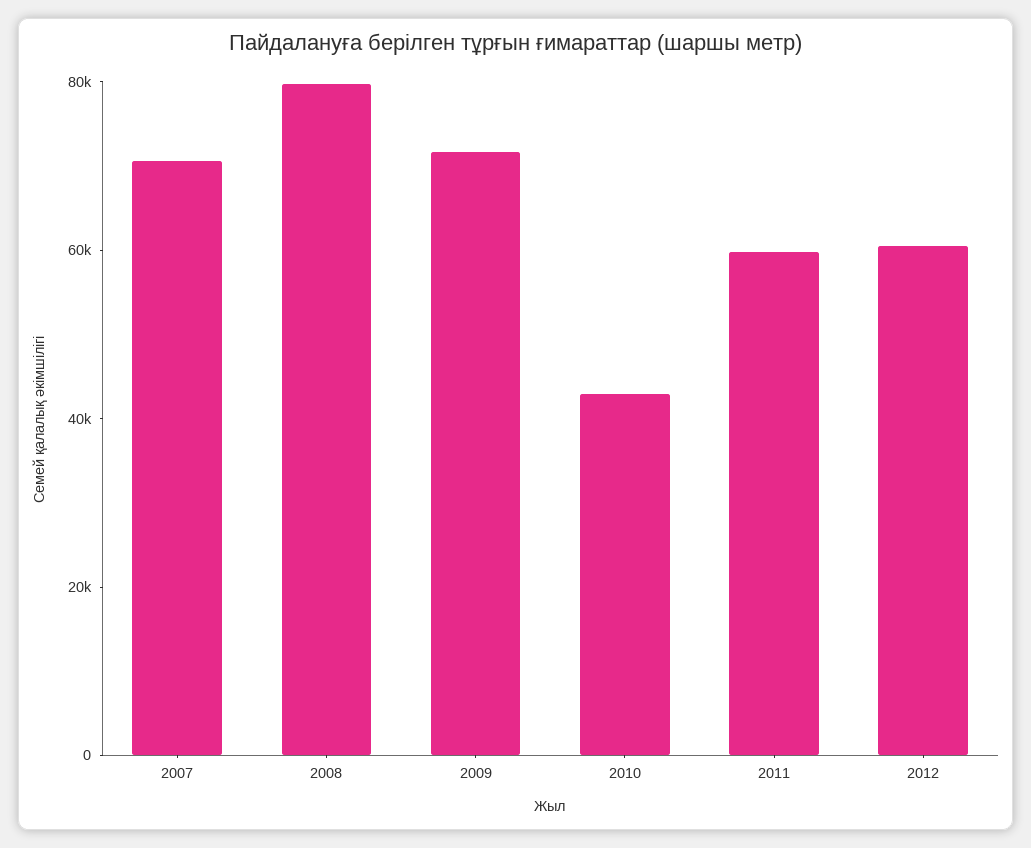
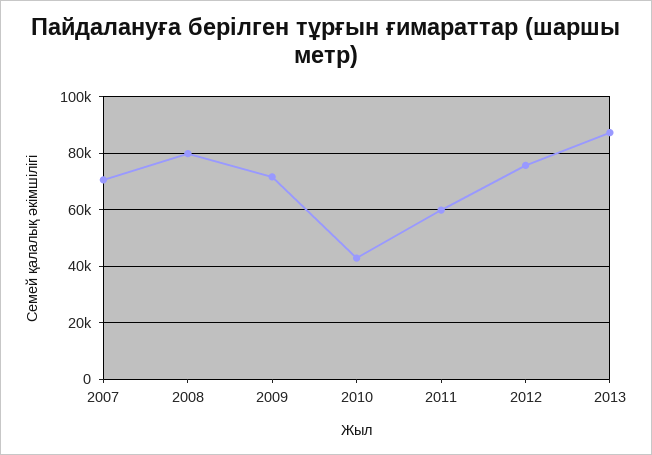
2012: 60000 -> 75000
2013: none -> 87500

